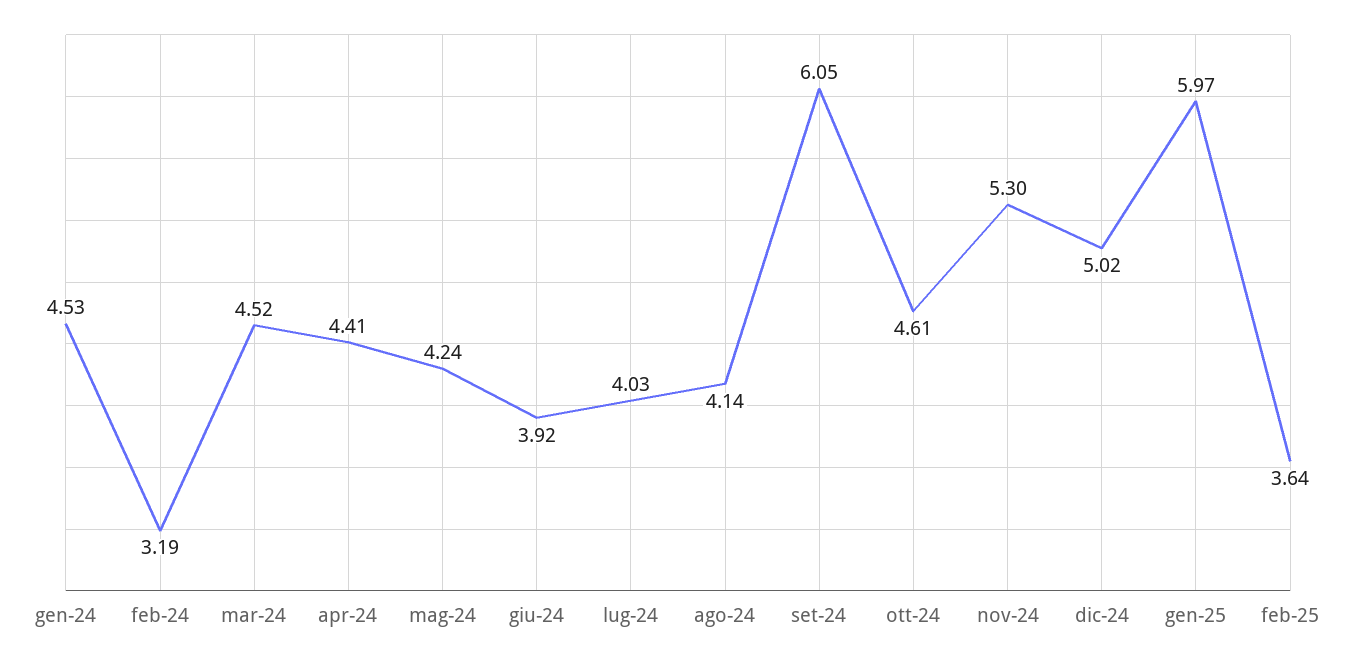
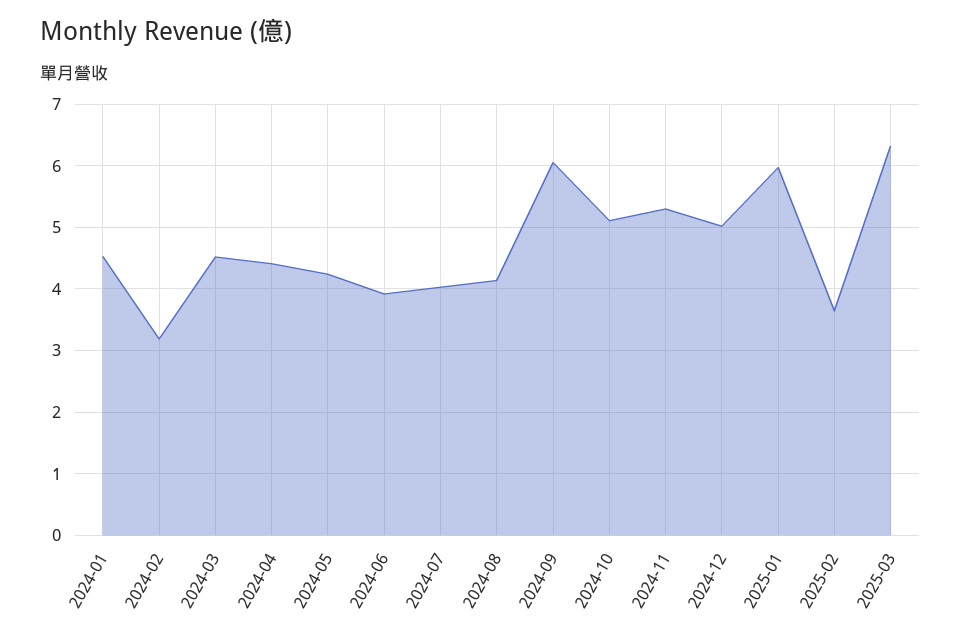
ott-24: 4.61 -> 5.1
2025-03: none -> 6.3

